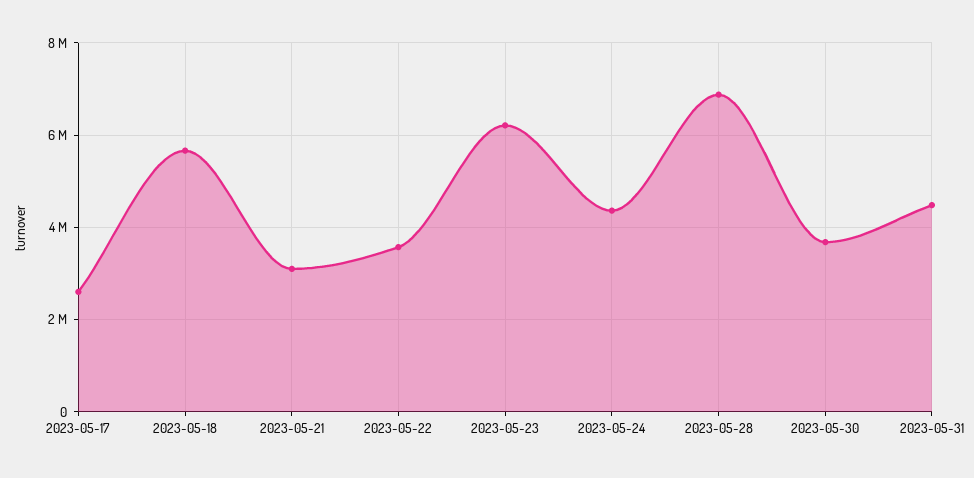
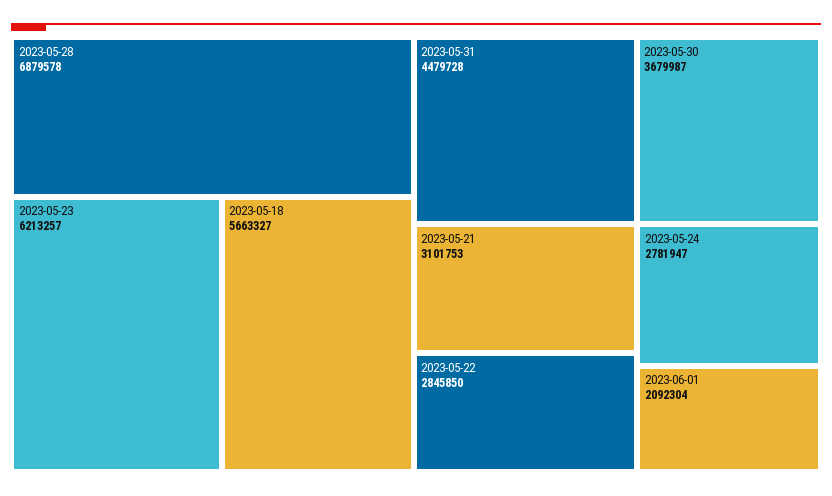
2023-05-17: 2600000 -> none
2023-05-22: 3600000 -> 2845850
2023-05-24: 4400000 -> 2781947
2023-06-01: none -> 2092304

